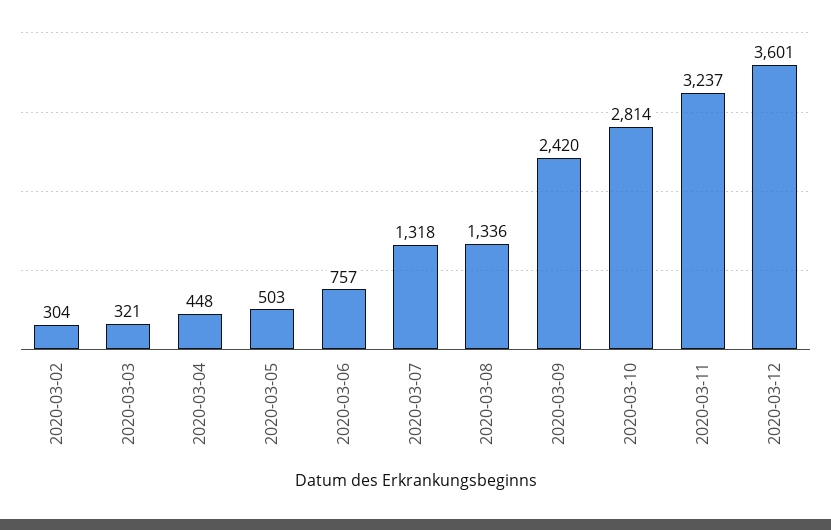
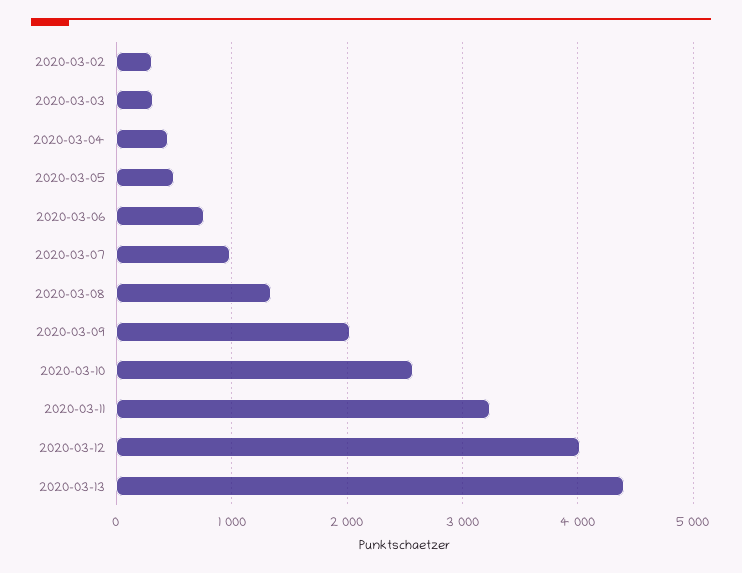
2020-03-07: 1318 -> 1000
2020-03-09: 2420 -> 2000
2020-03-10: 2814 -> 2600
2020-03-12: 3601 -> 4000
2020-03-13: none -> 4400

